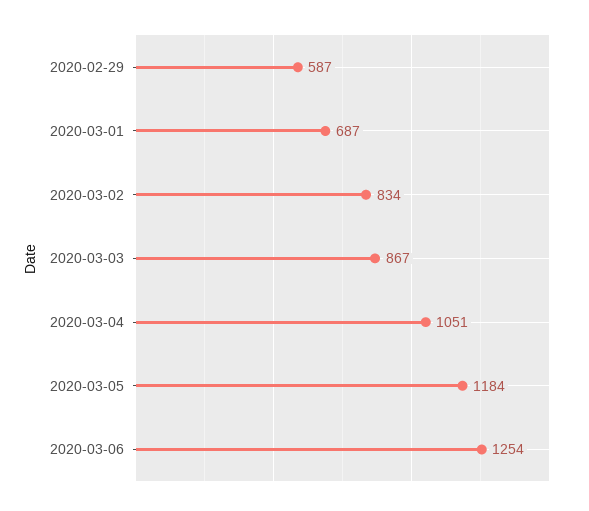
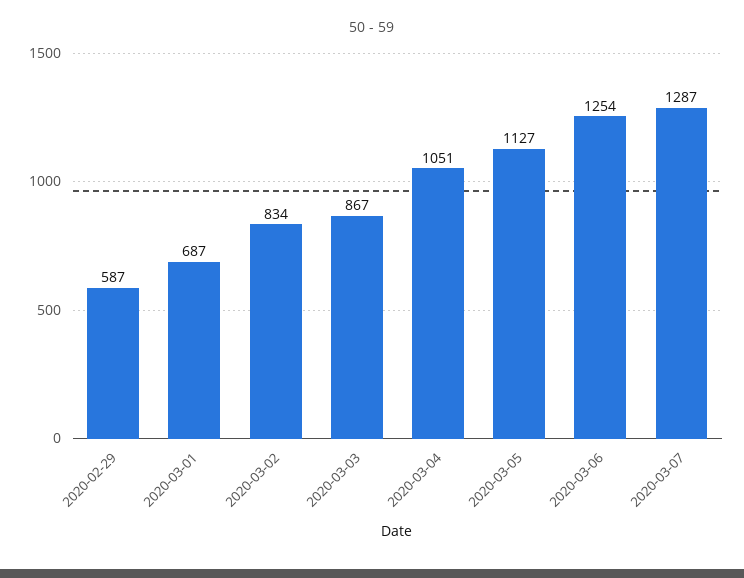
2020-03-05: 1184 -> 1127
2020-03-07: none -> 1287

